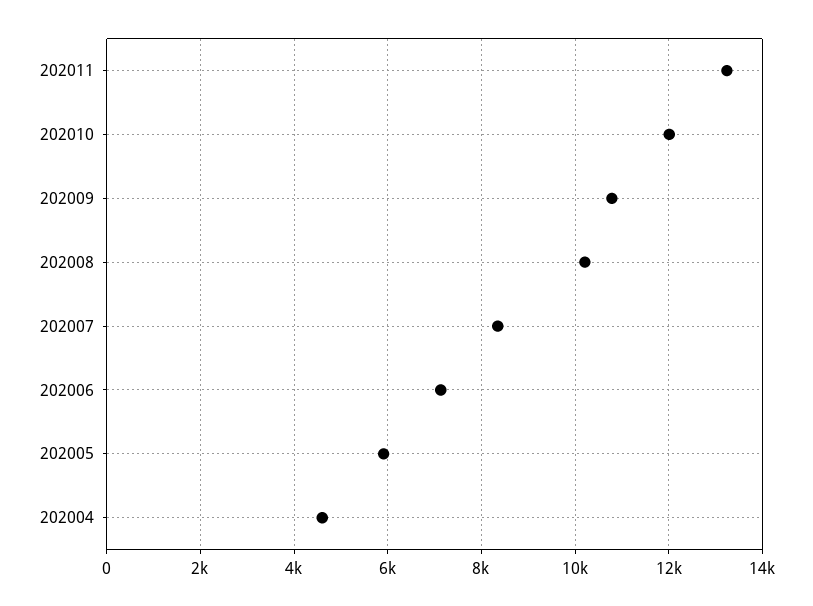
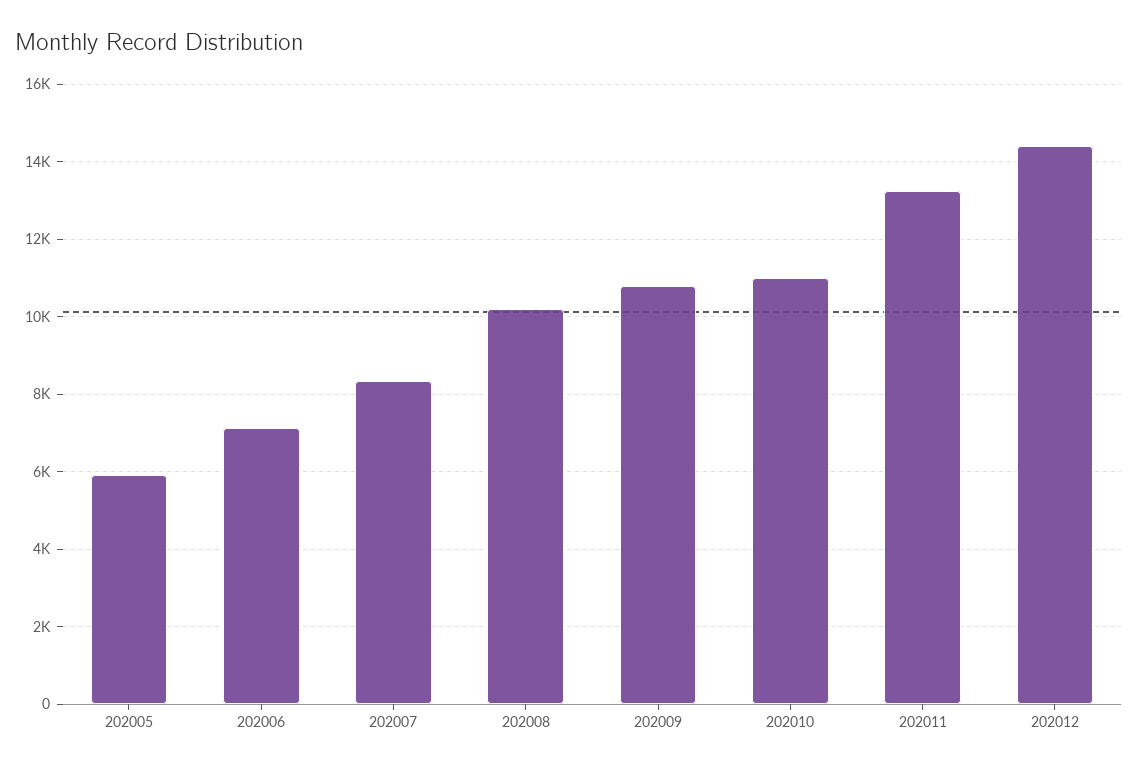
202010: 12000 -> 11000
202004: 4600 -> none
202012: none -> 14400

